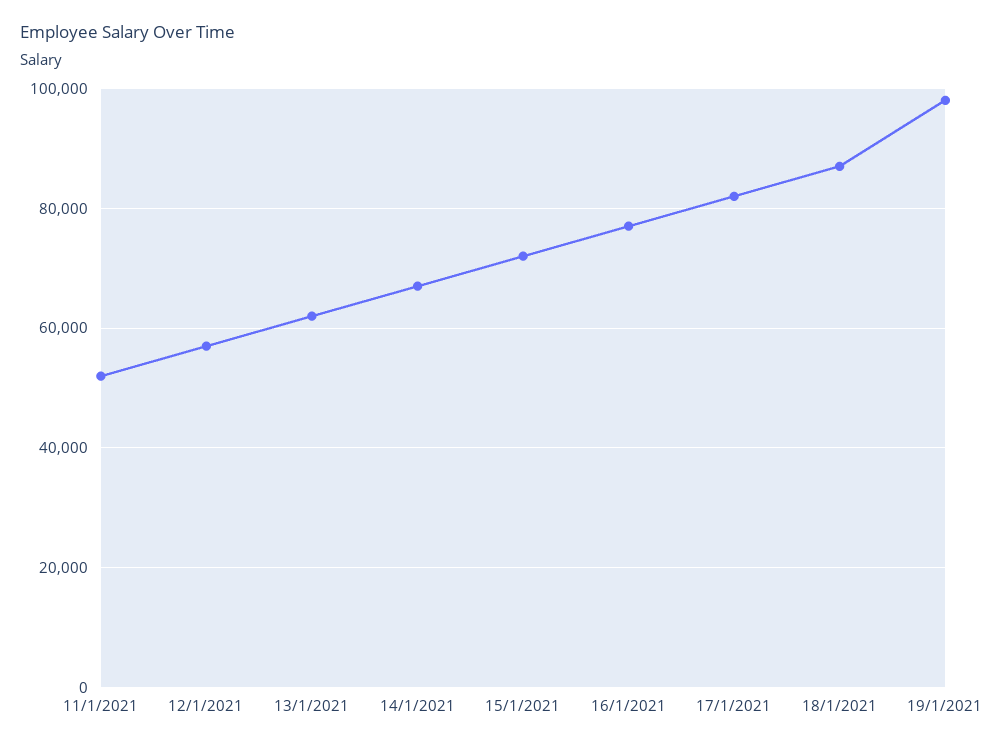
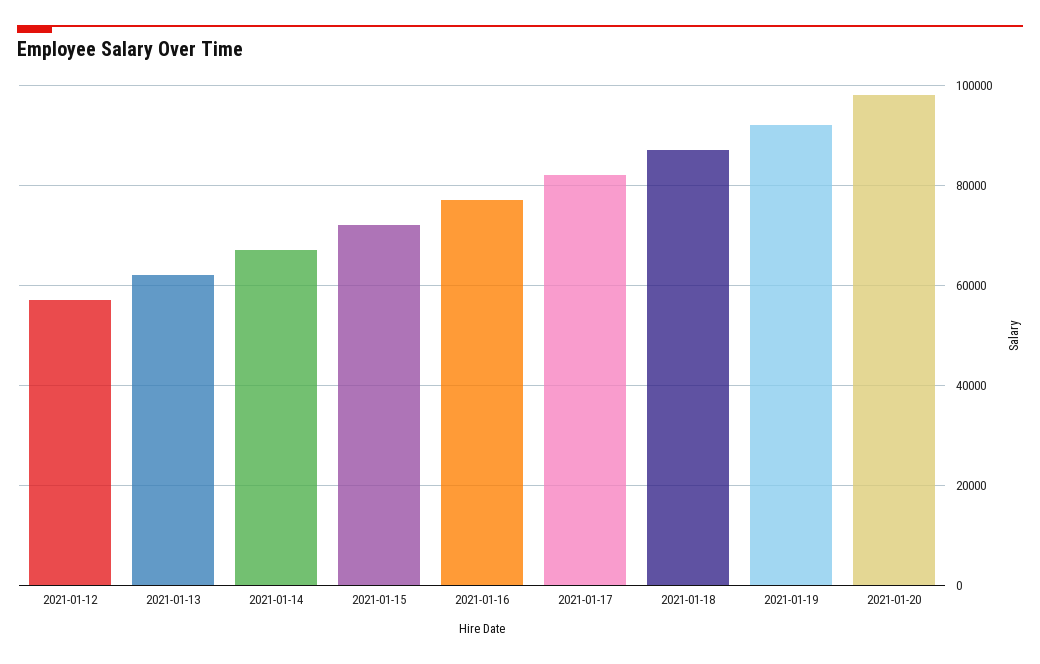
11/1/2021: 52000 -> none
19/1/2021: 98000 -> 92000
2021-01-20: none -> 98000

